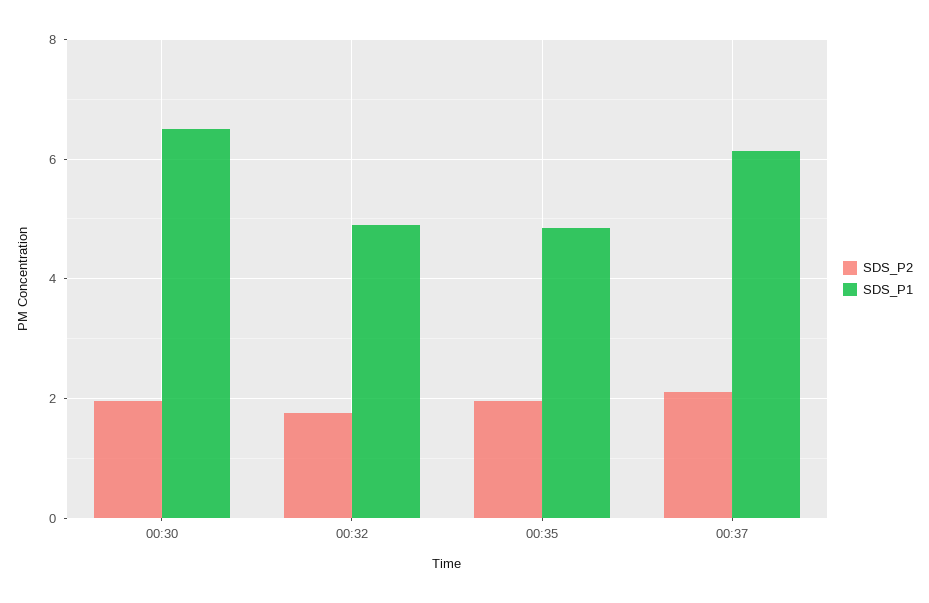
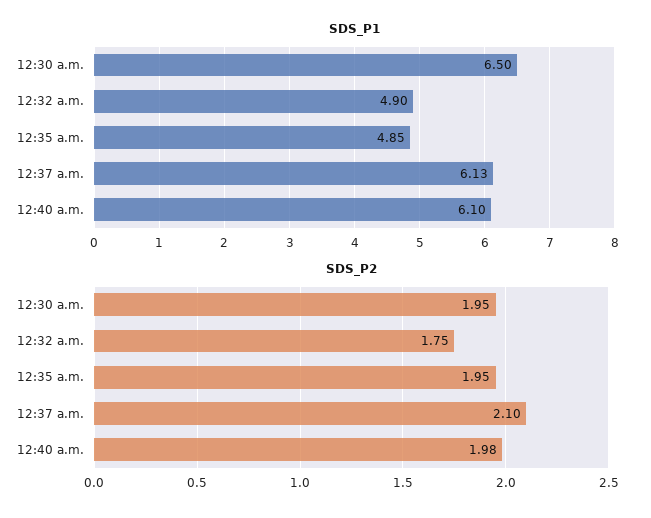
SDS_P1, 12:40 a.m.: none -> 6.1
SDS_P2, 12:40 a.m.: none -> 1.98

